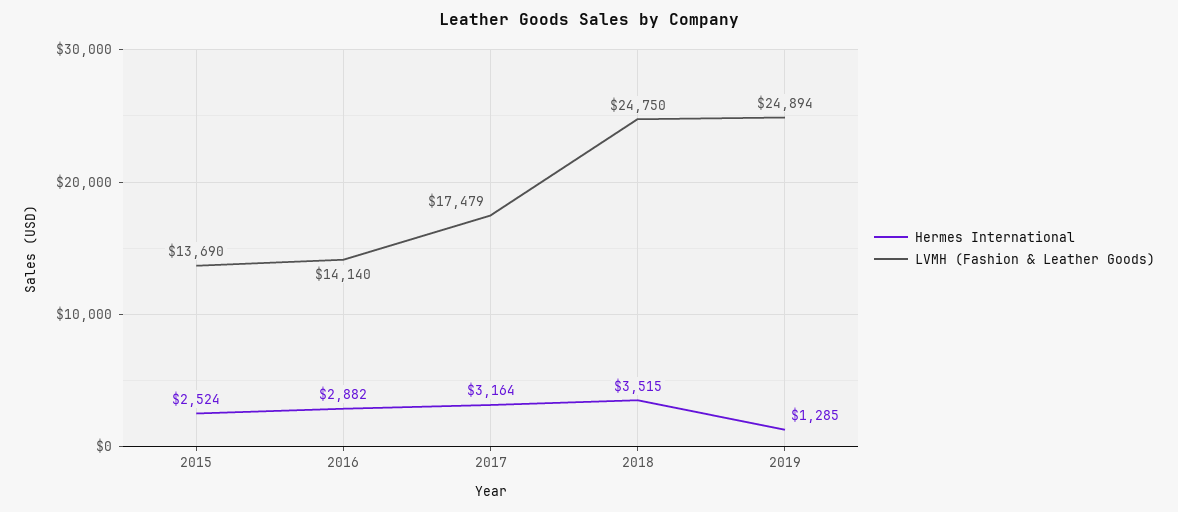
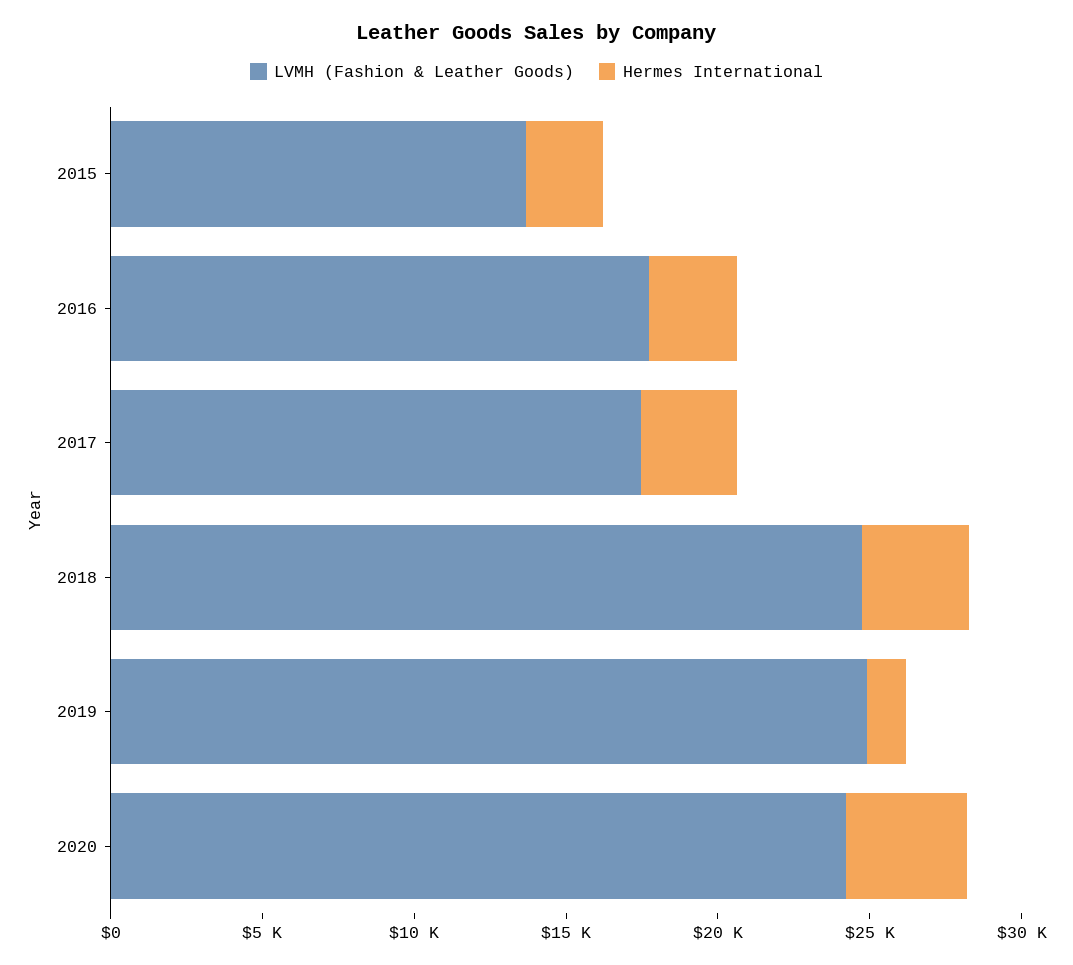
LVMH (Fashion & Leather Goods), 2016: 14140 -> 18000
LVMH (Fashion & Leather Goods), 2020: none -> 24000
Hermes International, 2020: none -> 4000

